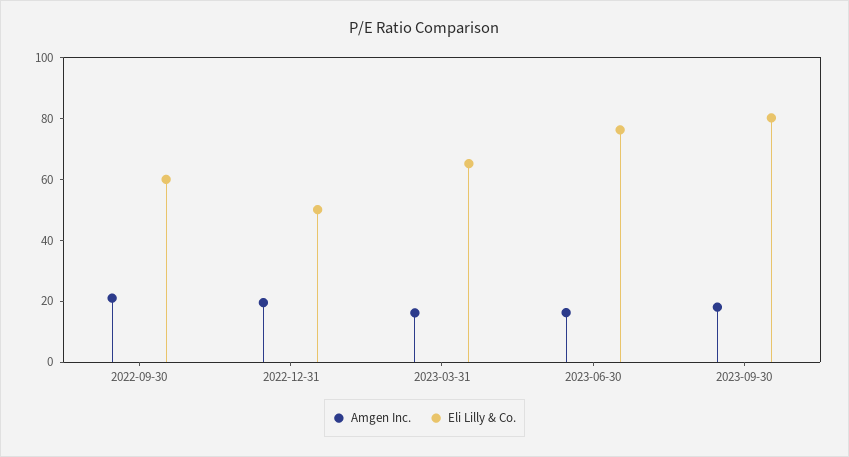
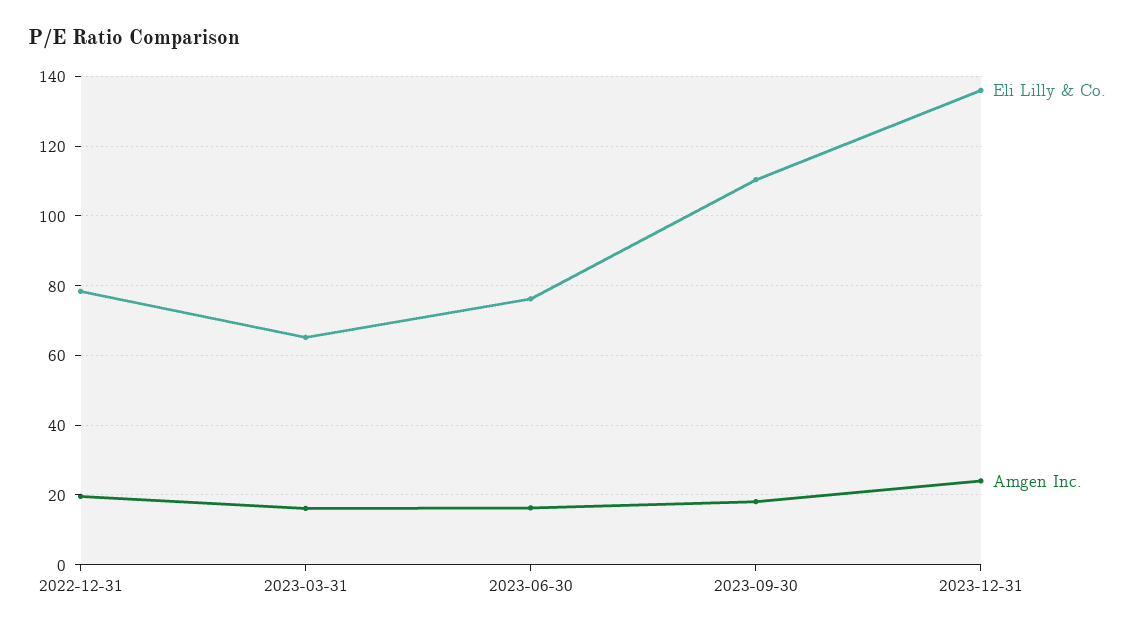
Amgen Inc., 2022-09-30: 20 -> none
Eli Lilly & Co., 2022-09-30: 60 -> none
Eli Lilly & Co., 2022-12-31: 50 -> 78
Eli Lilly & Co., 2023-09-30: 80 -> 110
Eli Lilly & Co., 2023-12-31: none -> 136
Amgen Inc., 2023-12-31: none -> 24

